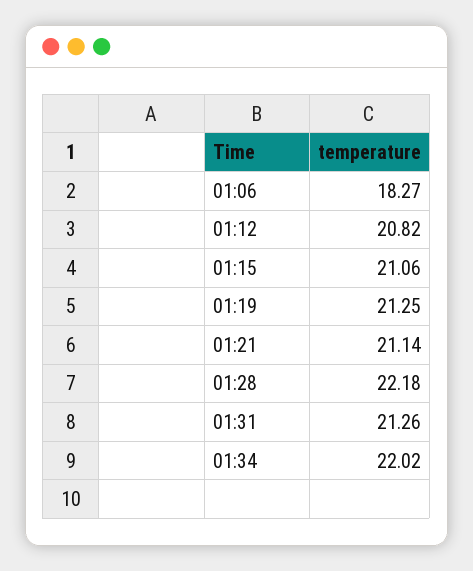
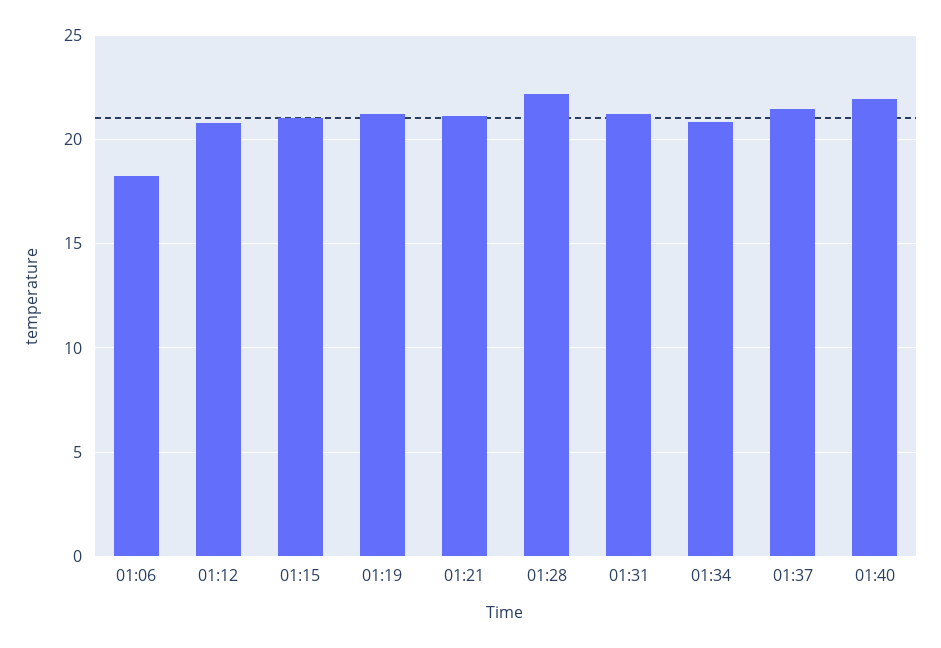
01:34: 22.02 -> 21
01:37: none -> 21.5
01:40: none -> 22

